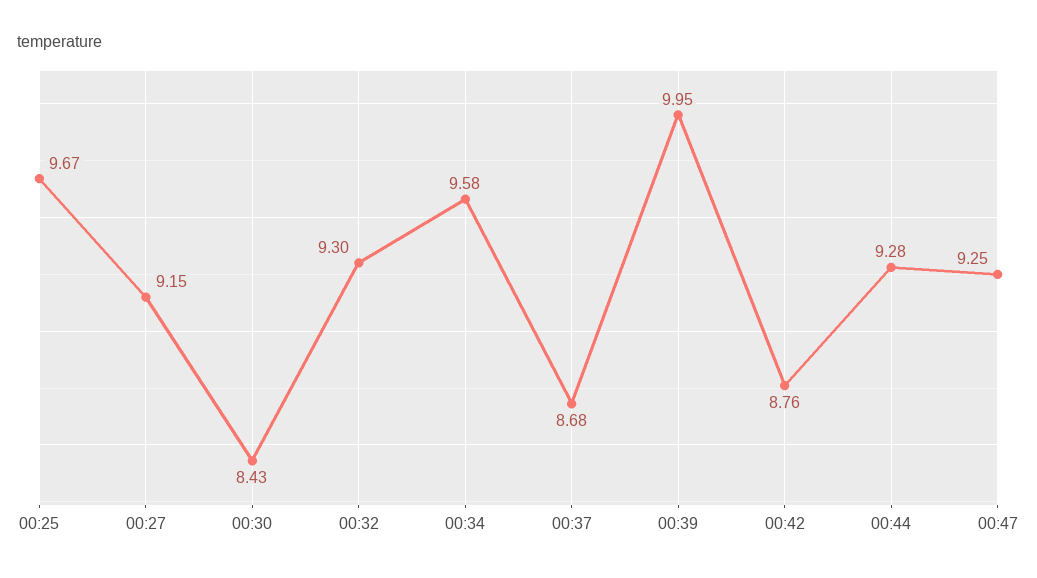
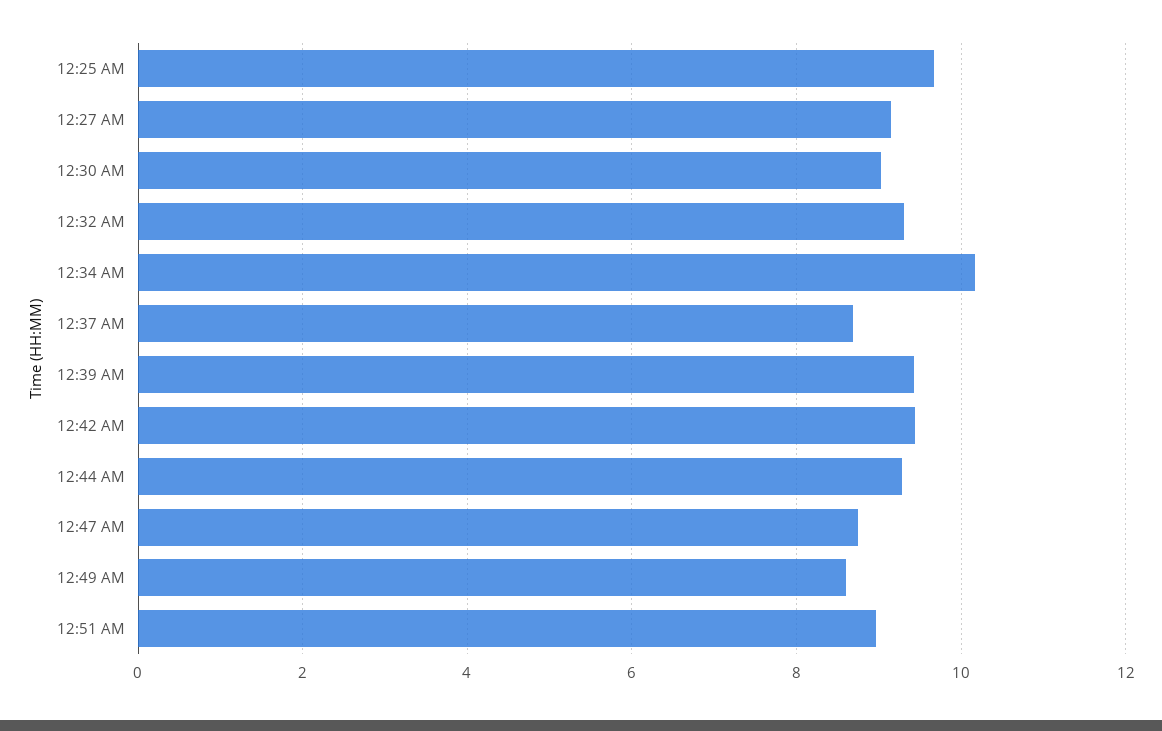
00:30: 8.43 -> 9
00:34: 9.58 -> 10.2
00:39: 9.95 -> 9.4
00:42: 8.76 -> 9.4
00:47: 9.25 -> 8.8
12:49 AM: none -> 8.6
12:51 AM: none -> 9

